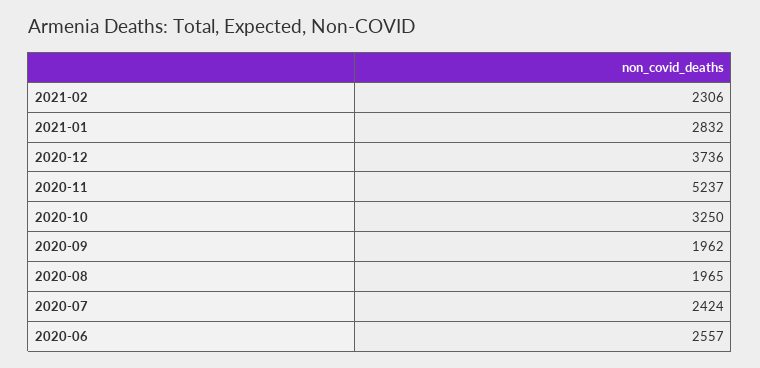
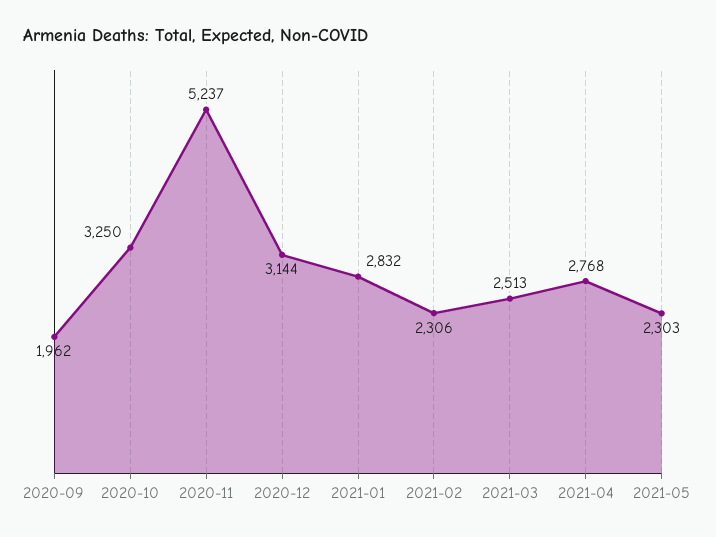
2020-12: 3736 -> 3144
2020-08: 1965 -> none
2020-07: 2424 -> none
2020-06: 2557 -> none
2021-03: none -> 2513
2021-04: none -> 2768
2021-05: none -> 2303

